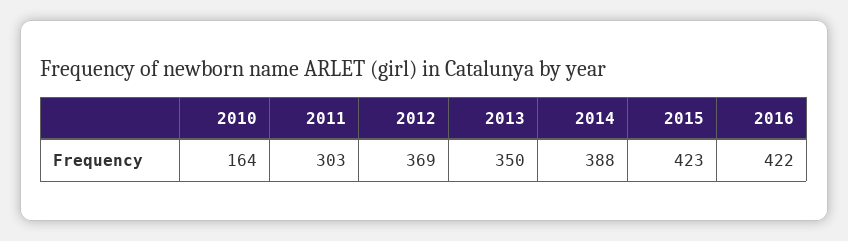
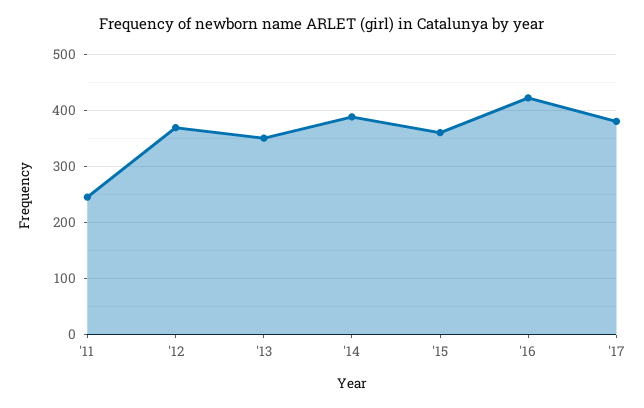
2010: 164 -> none
2011: 303 -> 240
2015: 423 -> 360
'17: none -> 380

